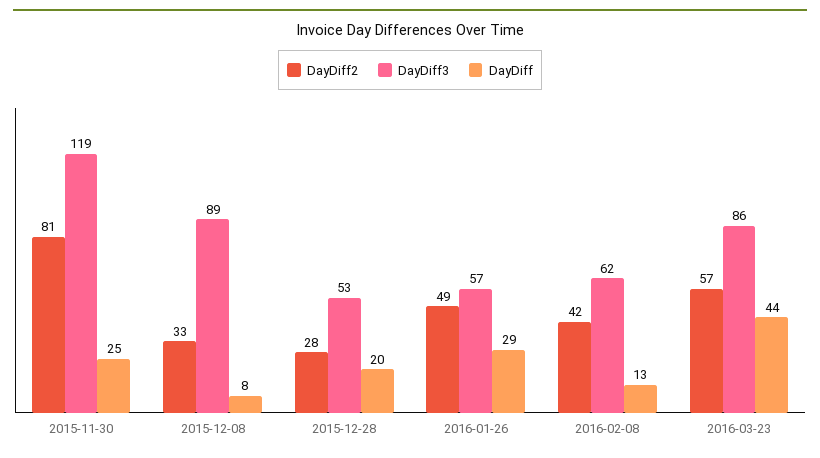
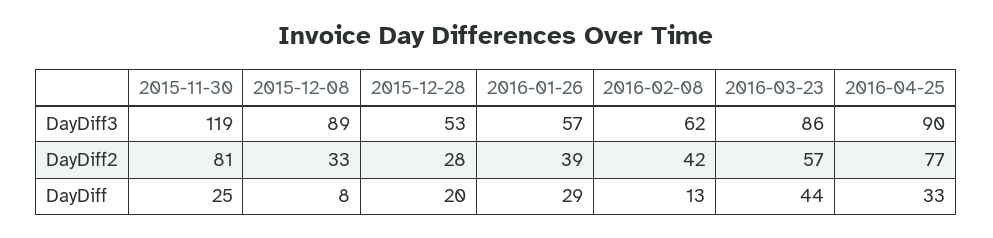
DayDiff2, 2016-01-26: 49 -> 39
DayDiff3, 2016-04-25: none -> 90
DayDiff2, 2016-04-25: none -> 77
DayDiff, 2016-04-25: none -> 33

